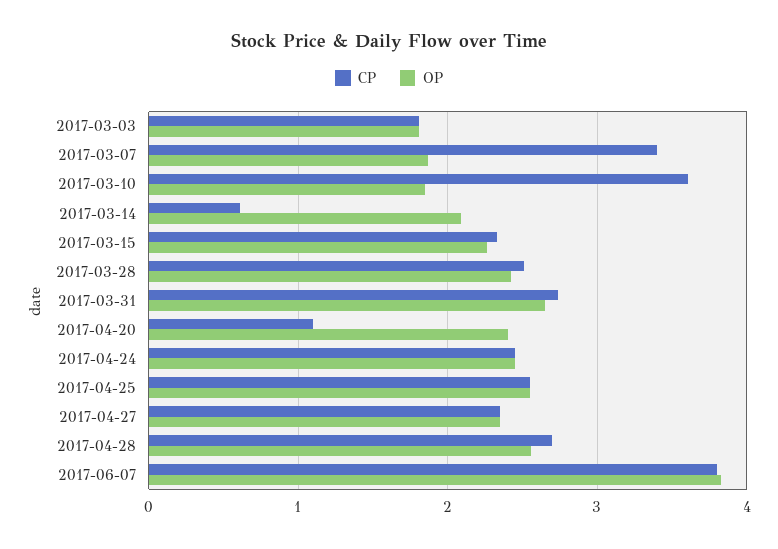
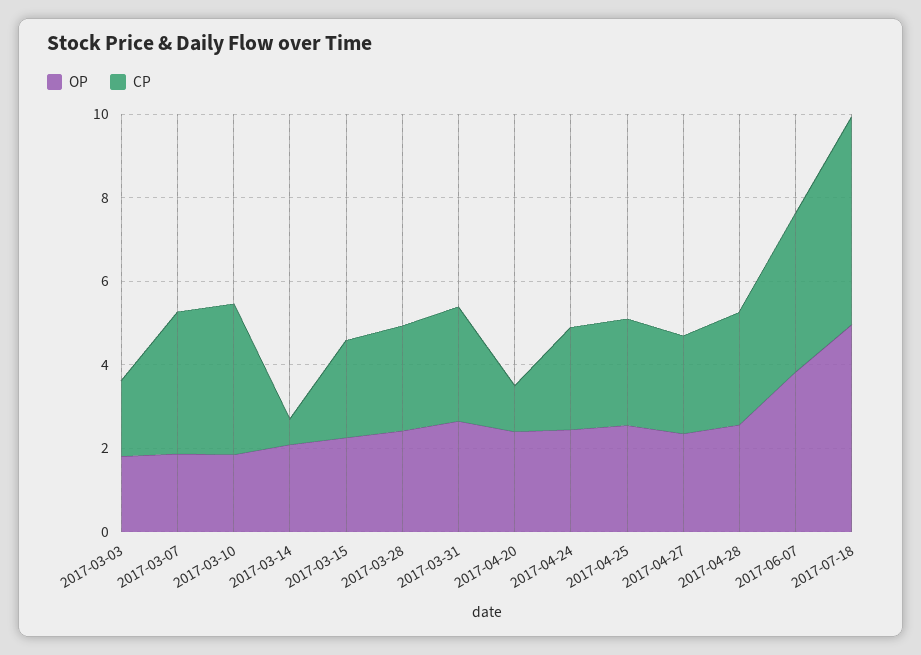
OP, 2017-07-18: none -> 5
CP, 2017-07-18: none -> 5

